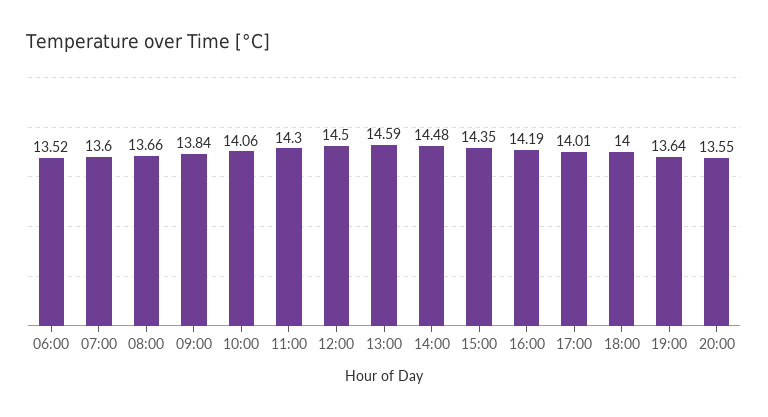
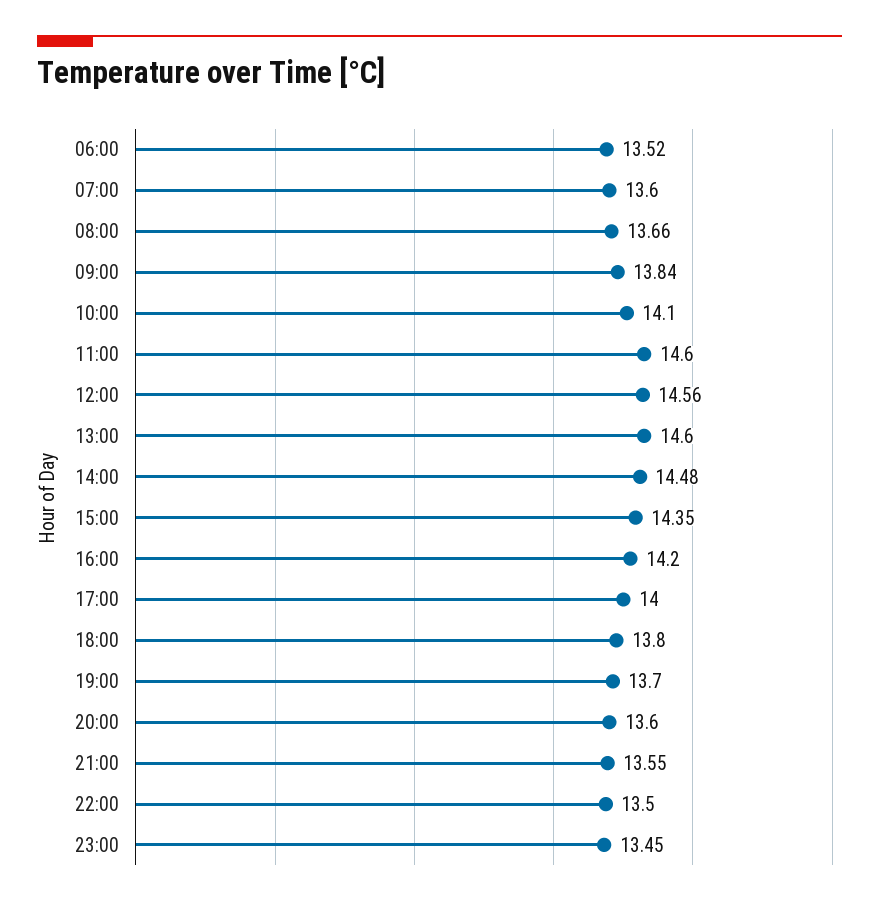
10:00: 14.06 -> 14.1
11:00: 14.3 -> 14.6
12:00: 14.5 -> 14.56
13:00: 14.59 -> 14.6
16:00: 14.19 -> 14.2
17:00: 14.01 -> 14
18:00: 14 -> 13.8
19:00: 13.64 -> 13.7
20:00: 13.55 -> 13.6
21:00: none -> 13.55
22:00: none -> 13.5
23:00: none -> 13.45

